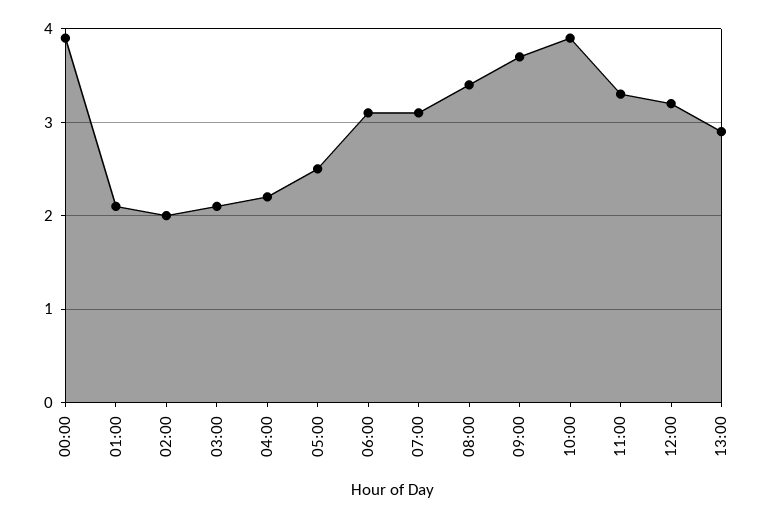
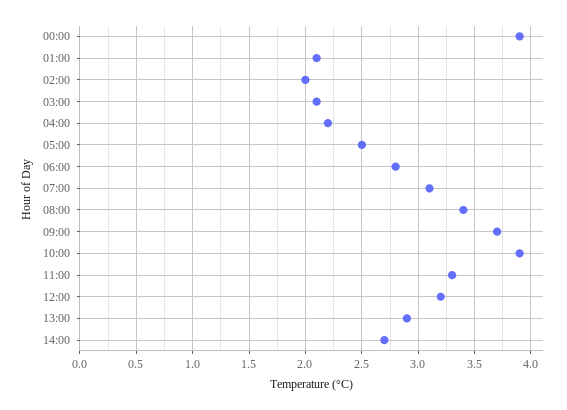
06:00: 3.1 -> 2.8
14:00: none -> 2.7

